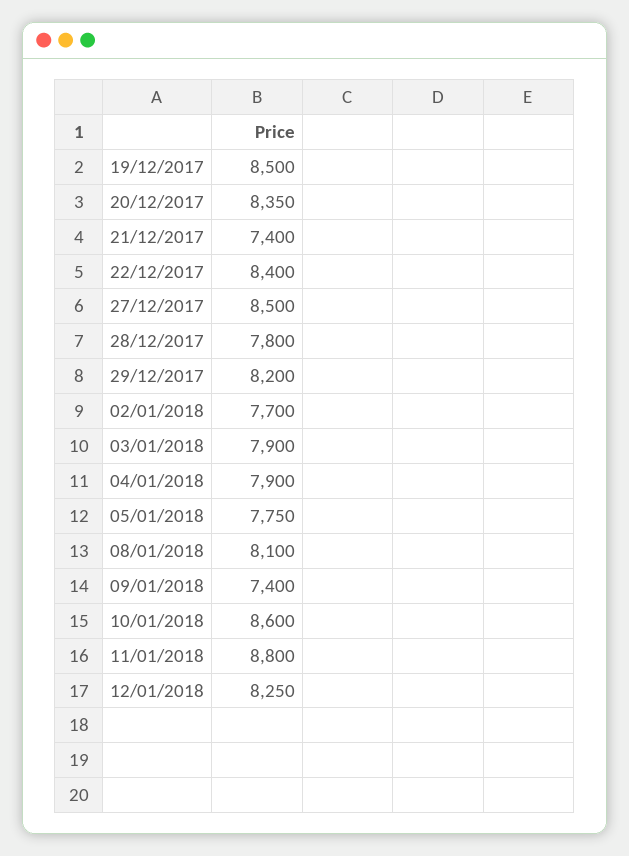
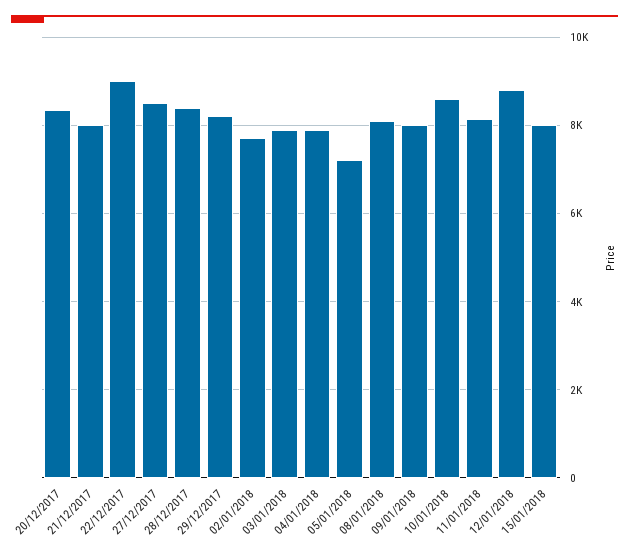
19/12/2017: 8500 -> none
21/12/2017: 7400 -> 8000
22/12/2017: 8400 -> 9000
28/12/2017: 7800 -> 8400
05/01/2018: 7750 -> 7200
09/01/2018: 7400 -> 8000
11/01/2018: 8800 -> 8200
12/01/2018: 8250 -> 8800
15/01/2018: none -> 8000

